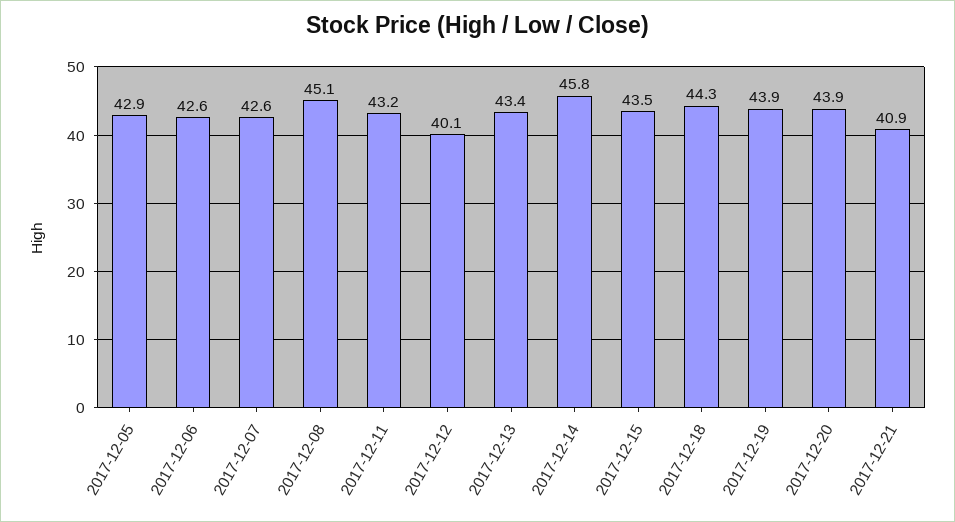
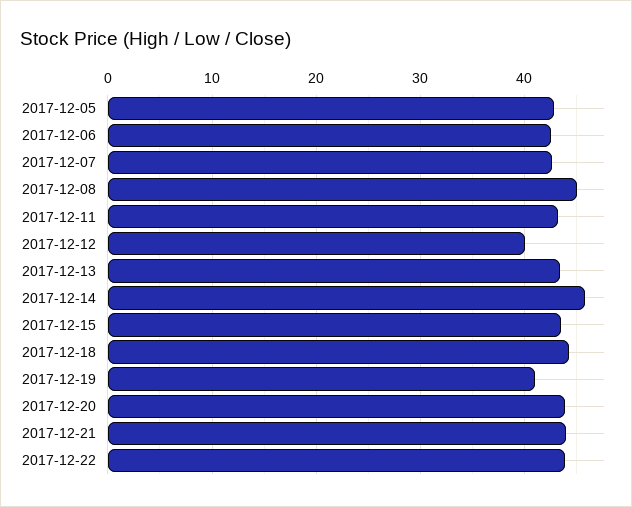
2017-12-19: 43.9 -> 41
2017-12-21: 40.9 -> 44
2017-12-22: none -> 44

